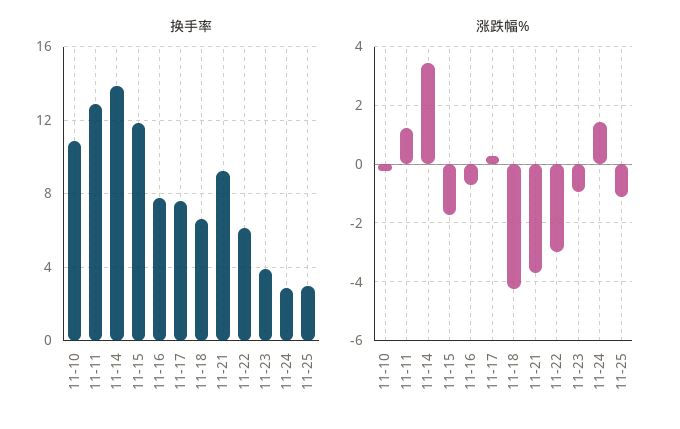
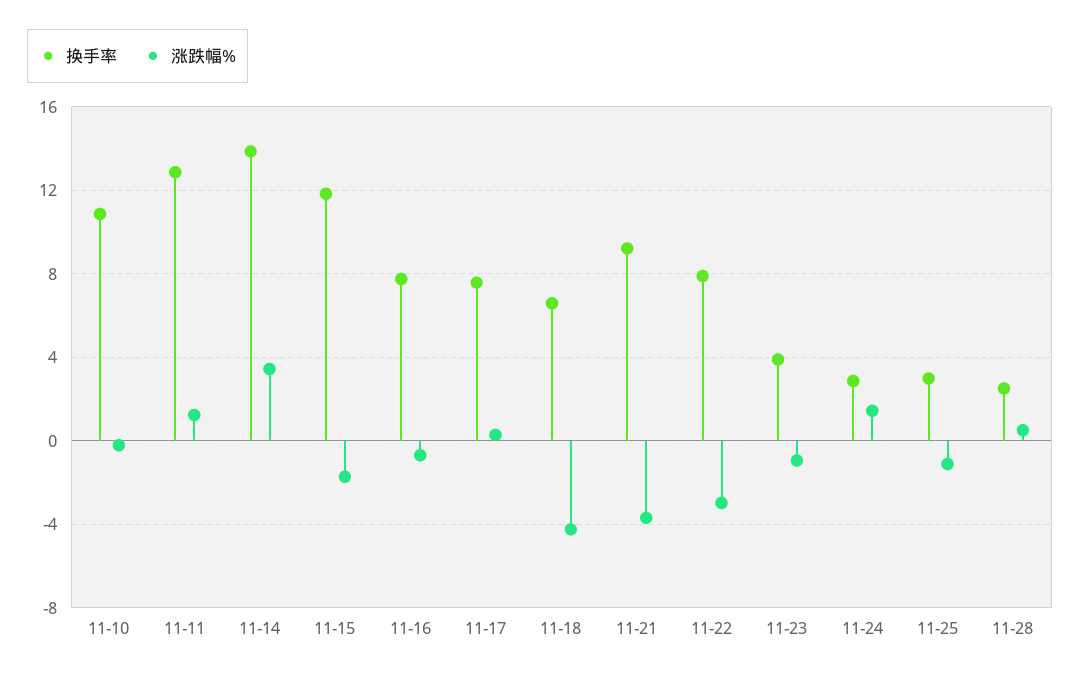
换手率, 11-22: 6 -> 8
换手率, 11-28: none -> 2.5
涨跌幅%, 11-28: none -> 0.5

